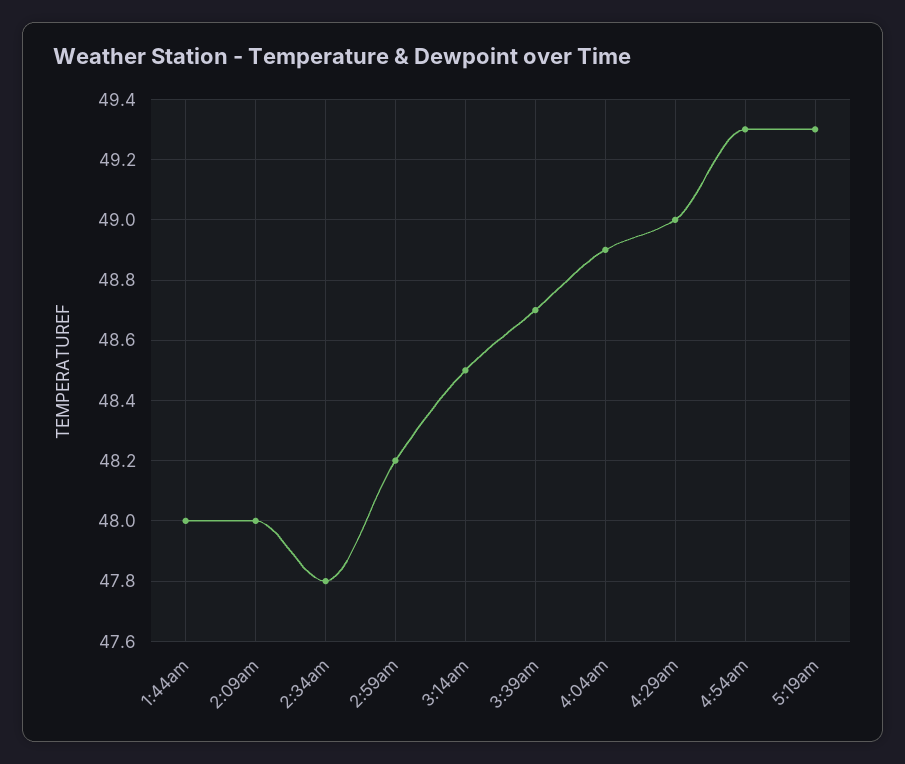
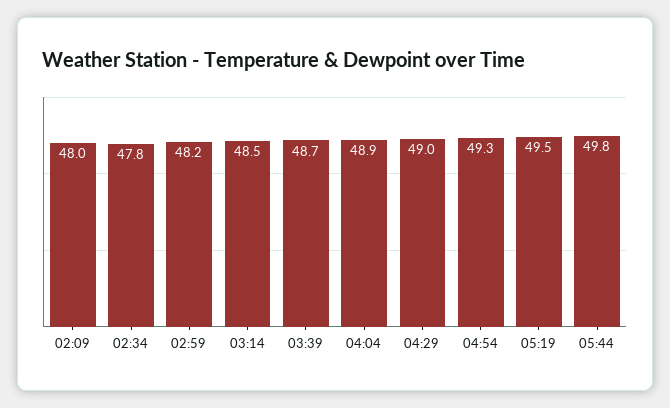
1:44am: 48 -> none
5:19am: 49.3 -> 49.5
05:44: none -> 49.8

